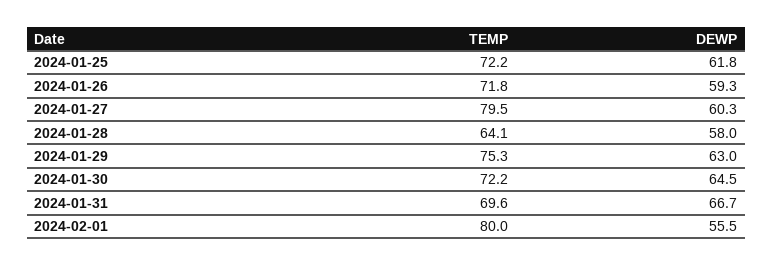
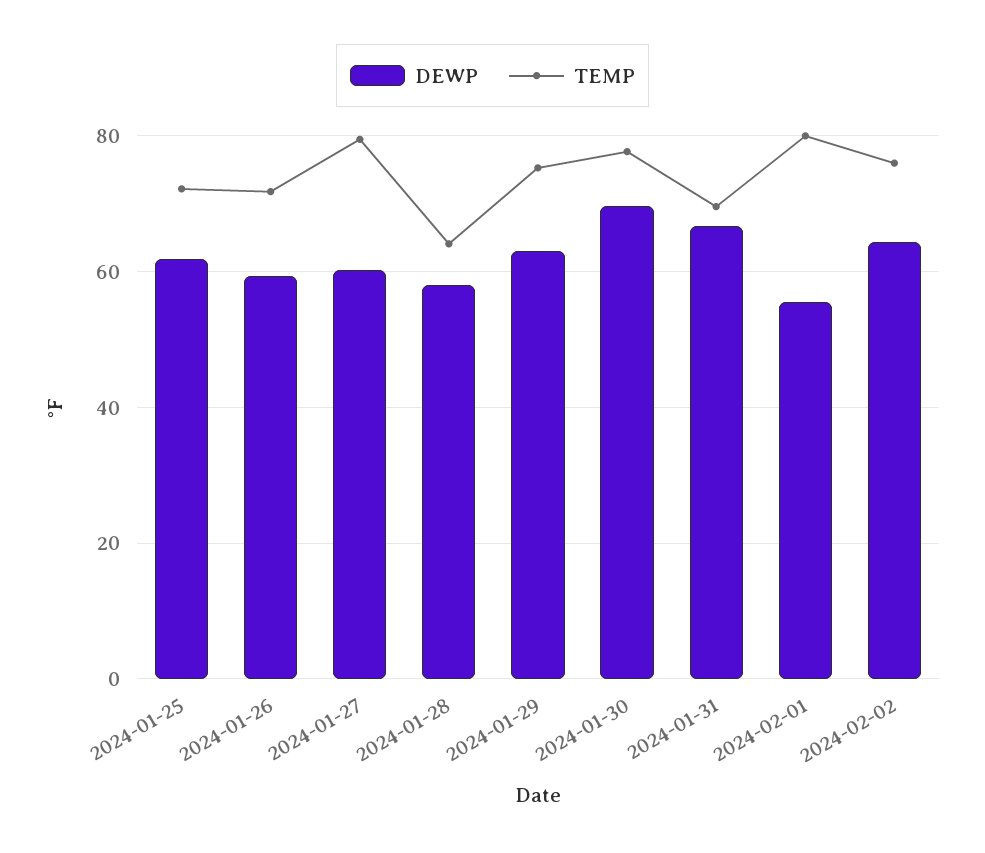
TEMP, 2024-01-30: 72.2 -> 78
DEWP, 2024-01-30: 64.5 -> 70
DEWP, 2024-02-02: none -> 64
TEMP, 2024-02-02: none -> 76

